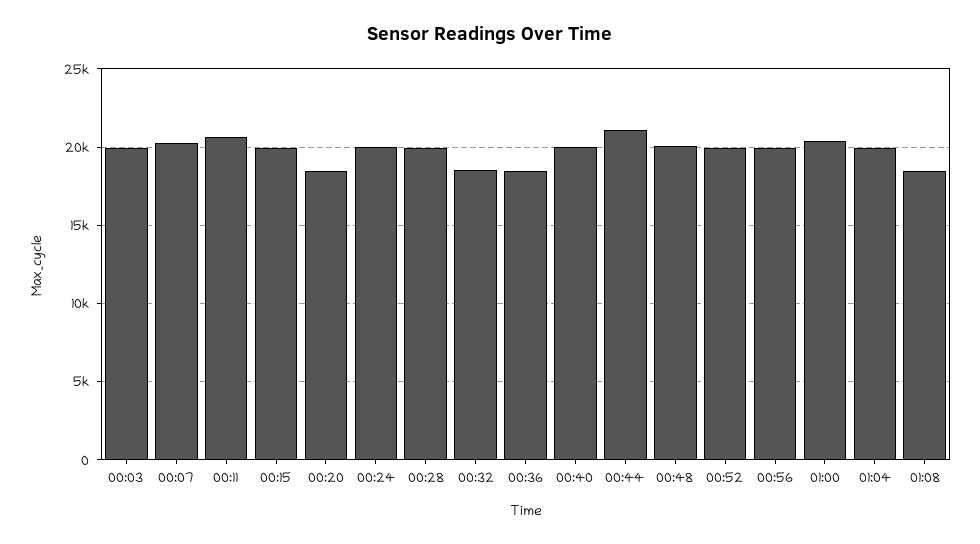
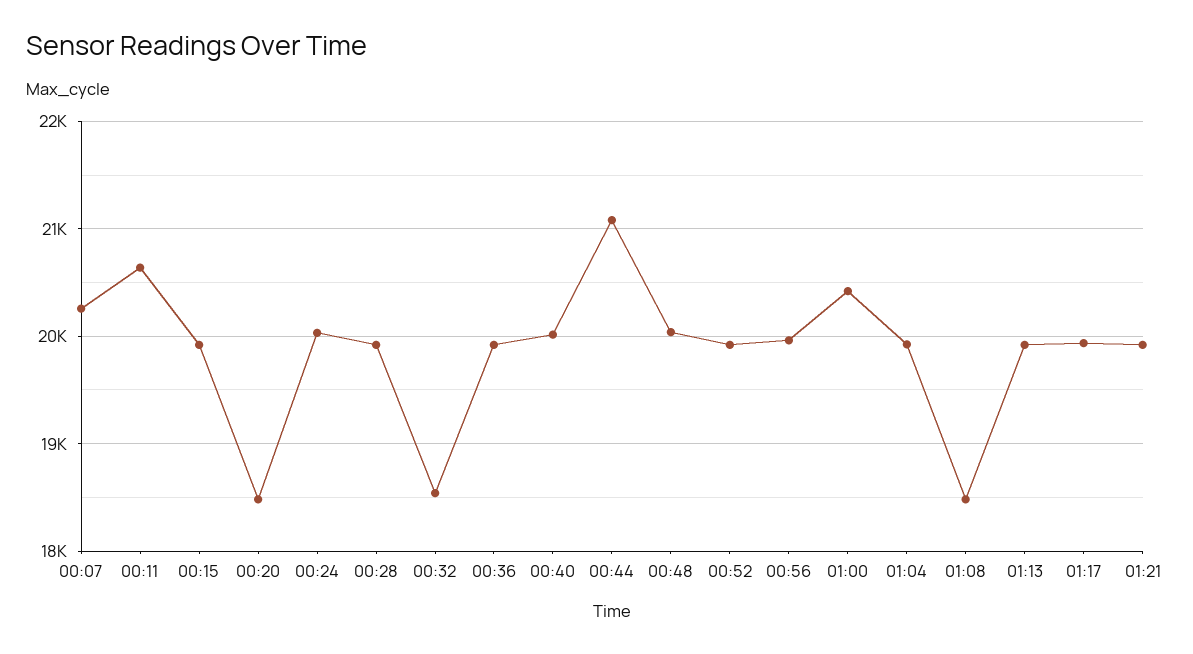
00:03: 20000 -> none
00:36: 18500 -> 19900
01:13: none -> 19900
01:17: none -> 19900
01:21: none -> 19900

